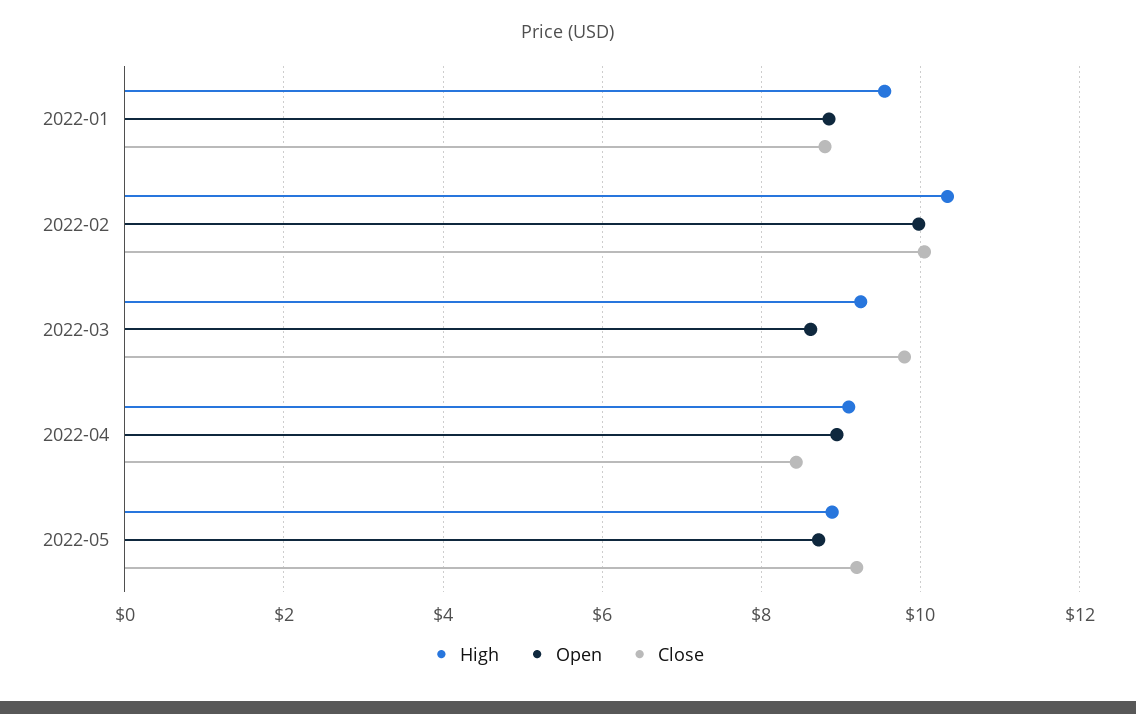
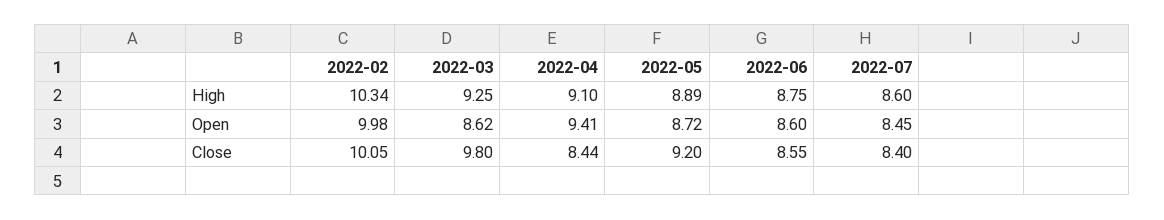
High, 2022-01: 9.6 -> none
Open, 2022-01: 8.8 -> none
Close, 2022-01: 8.8 -> none
Open, 2022-04: 9 -> 9.41
High, 2022-06: none -> 8.75
High, 2022-07: none -> 8.6
Open, 2022-06: none -> 8.6
Open, 2022-07: none -> 8.45
Close, 2022-06: none -> 8.55
Close, 2022-07: none -> 8.4

